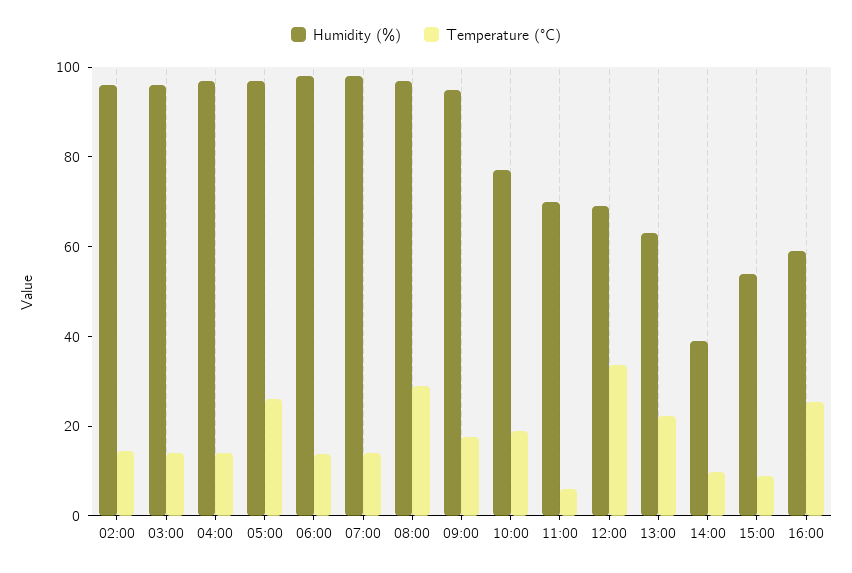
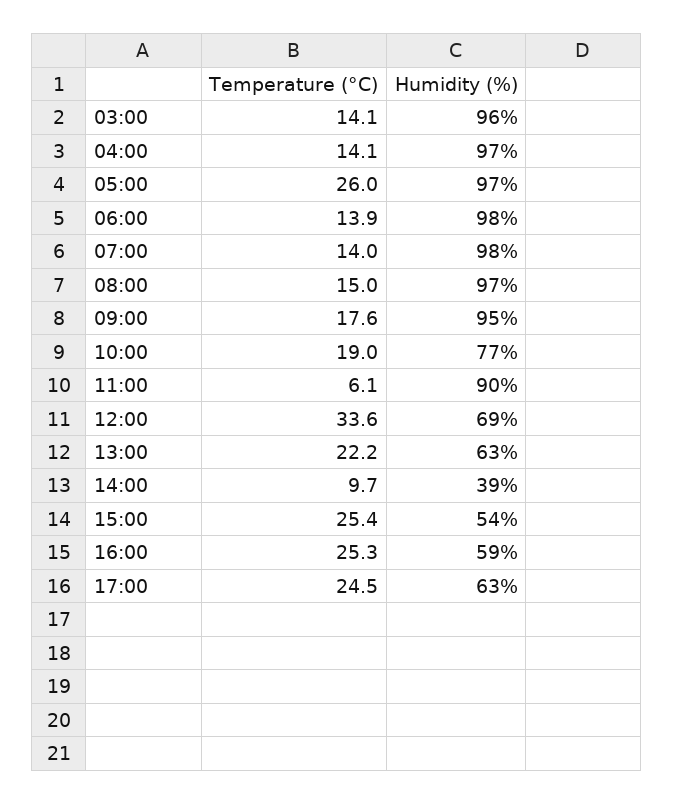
Humidity (%), 02:00: 95 -> none
Temperature (°C), 02:00: 15 -> none
Temperature (°C), 08:00: 30 -> 15
Humidity (%), 11:00: 70 -> 90
Temperature (°C), 15:00: 10 -> 25.4
Temperature (°C), 17:00: none -> 24.5
Humidity (%), 17:00: none -> 63

